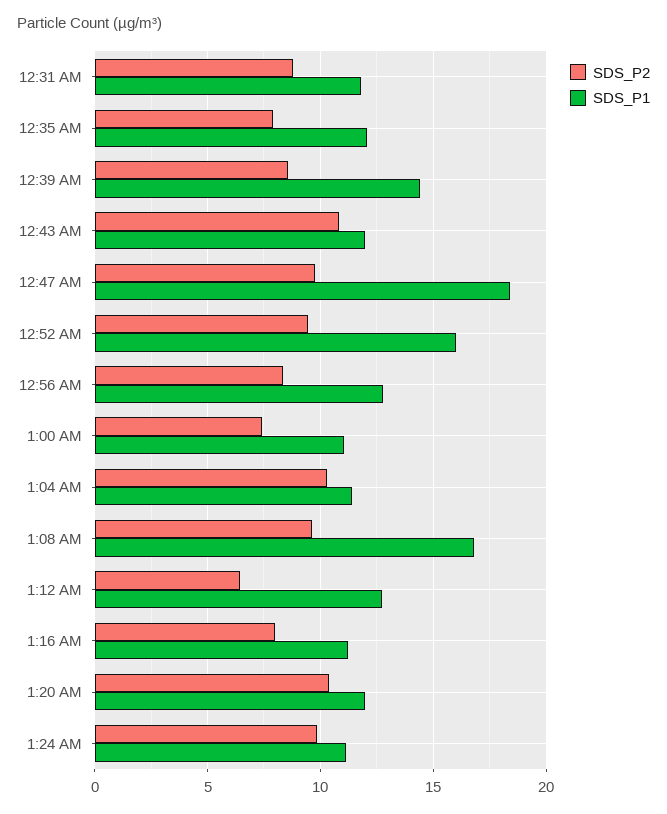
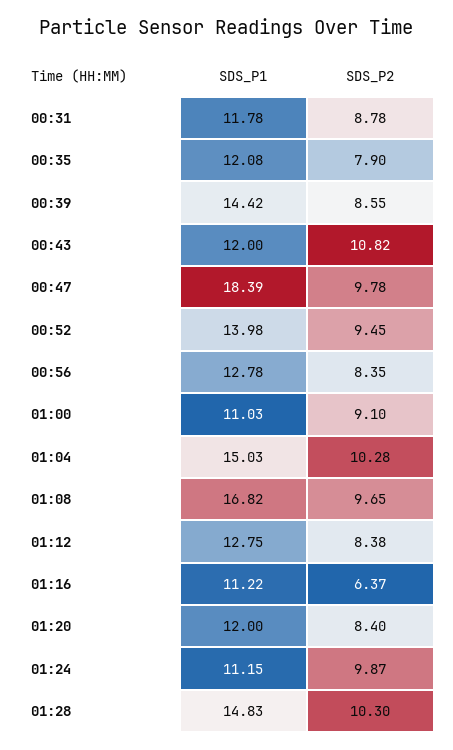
SDS_P1, 12:52 AM: 16 -> 13.98
SDS_P2, 1:00 AM: 7.5 -> 9.1
SDS_P1, 1:04 AM: 11.5 -> 15.03
SDS_P2, 1:12 AM: 6.5 -> 8.38
SDS_P2, 1:16 AM: 8 -> 6.37
SDS_P2, 1:20 AM: 10.5 -> 8.4
SDS_P1, 01:28: none -> 14.83
SDS_P2, 01:28: none -> 10.3

